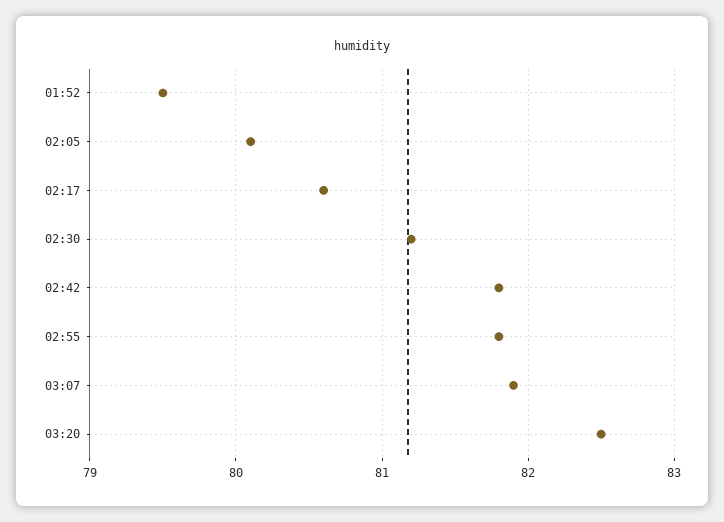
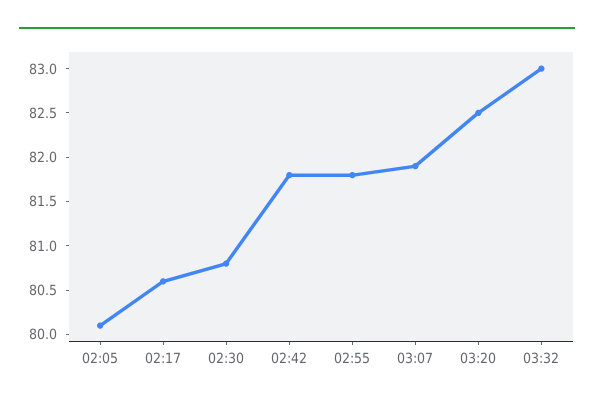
01:52: 79.5 -> none
02:30: 81.2 -> 80.8
03:32: none -> 83

